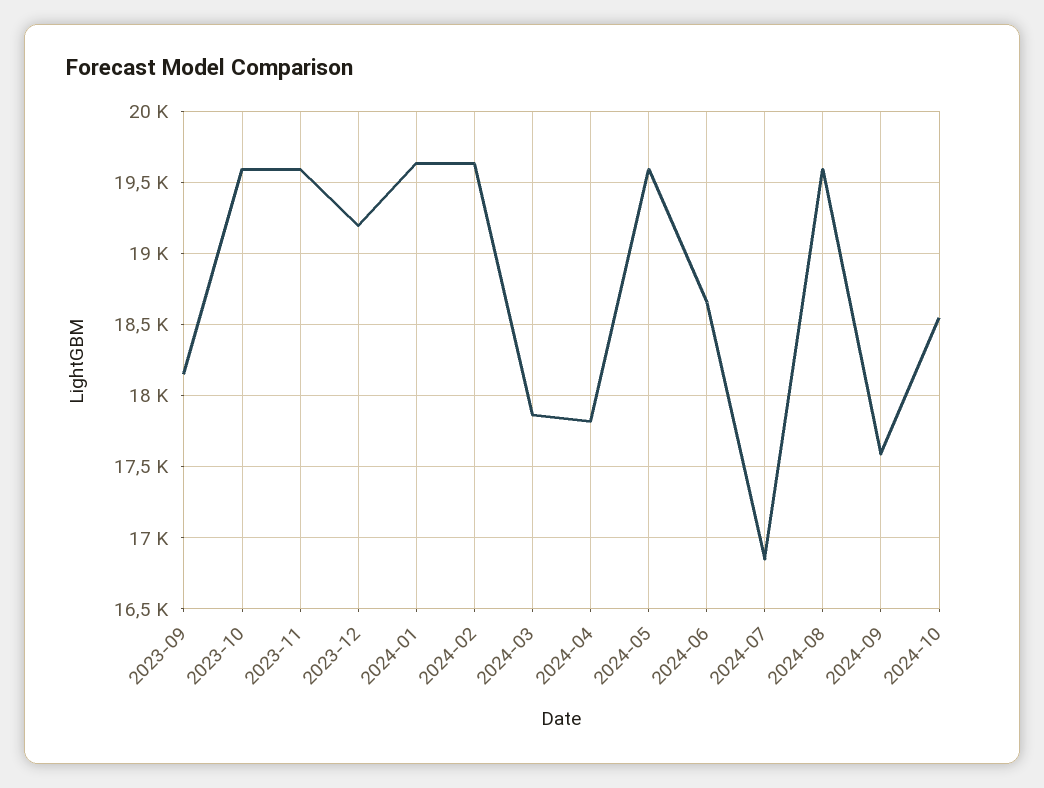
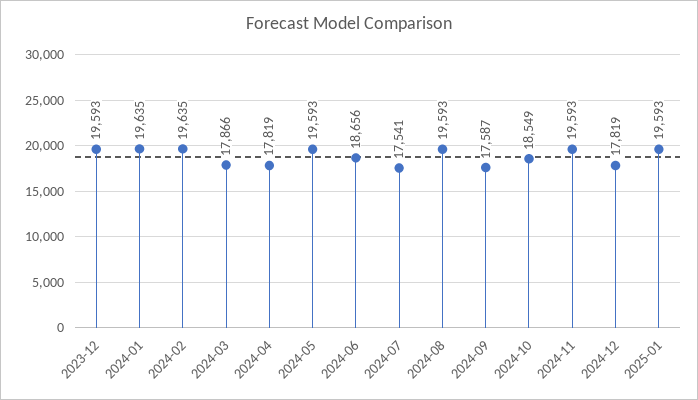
2023-09: 18150 -> none
2023-10: 19600 -> none
2023-11: 19600 -> none
2023-12: 19200 -> 19593
2024-07: 16850 -> 17541
2024-11: none -> 19593
2024-12: none -> 17819
2025-01: none -> 19593

